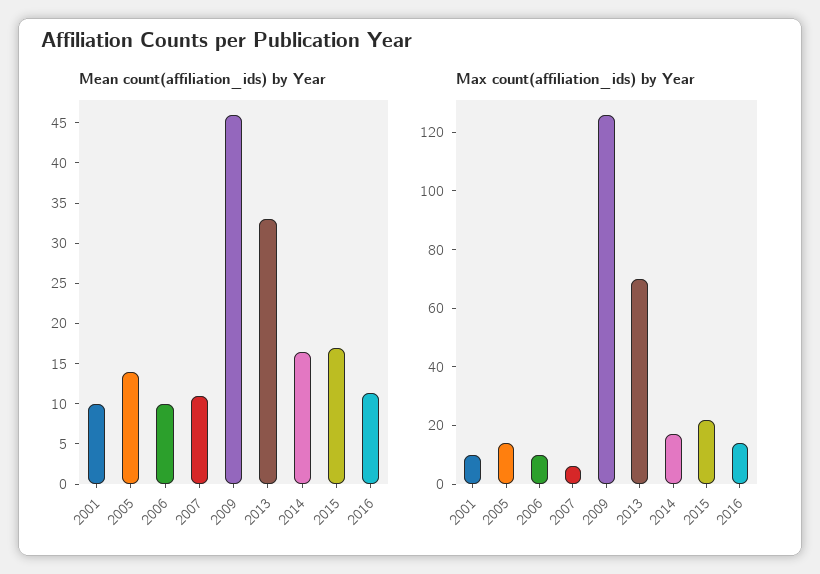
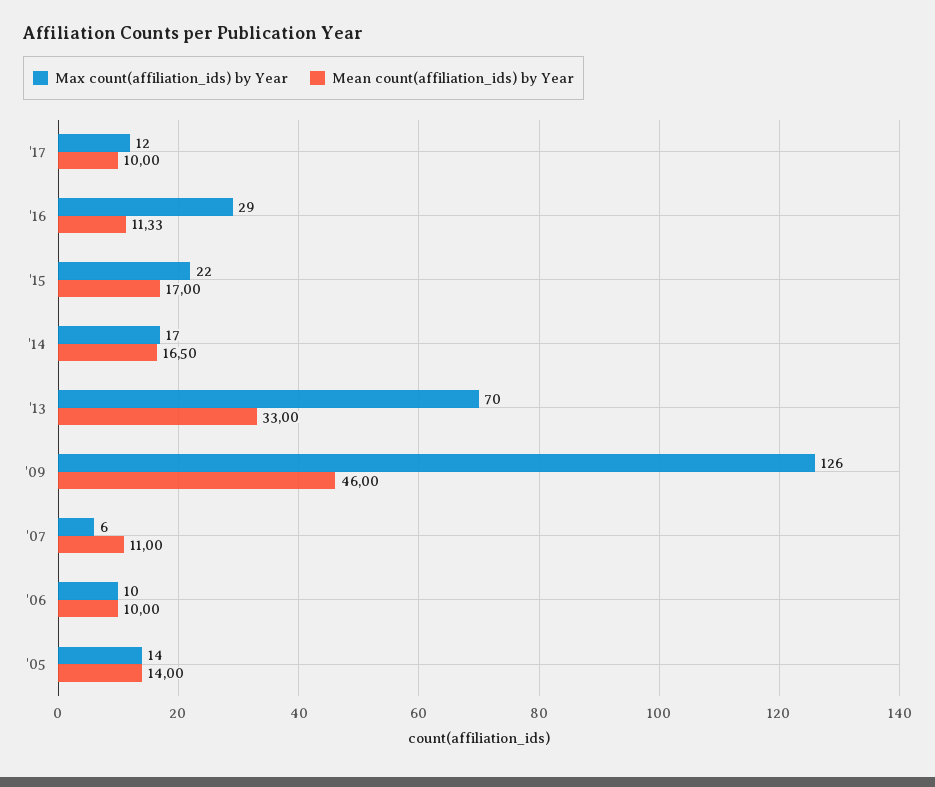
Mean count(affiliation_ids) by Year, 2001: 10 -> none
Max count(affiliation_ids) by Year, 2001: 10 -> none
Max count(affiliation_ids) by Year, 2016: 15 -> 29
Max count(affiliation_ids) by Year, '17: none -> 12
Mean count(affiliation_ids) by Year, '17: none -> 10

